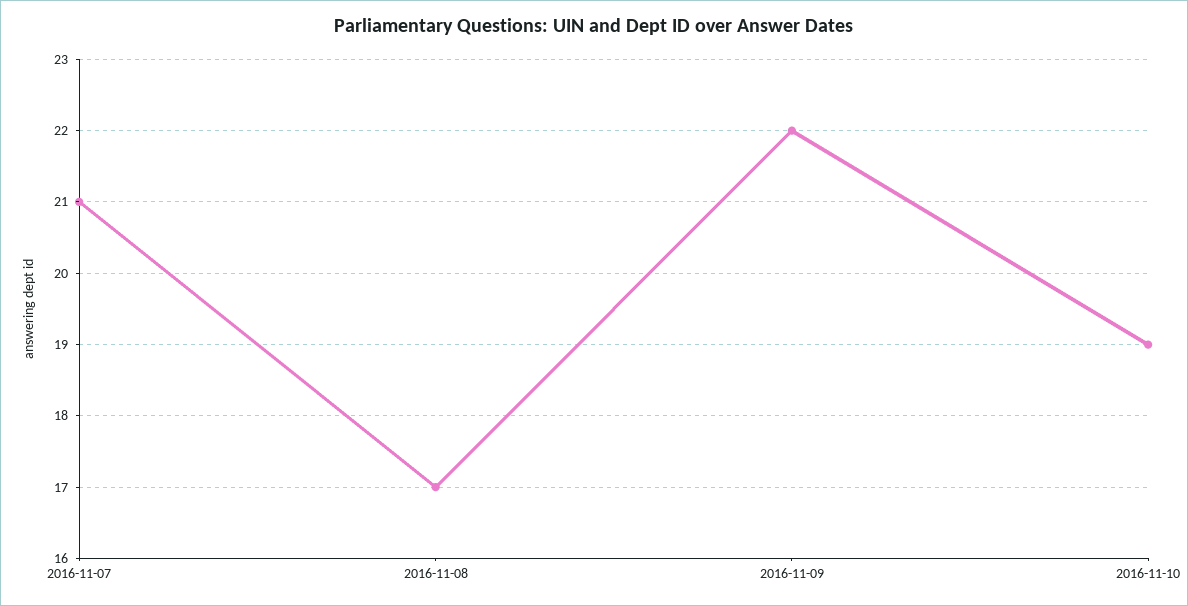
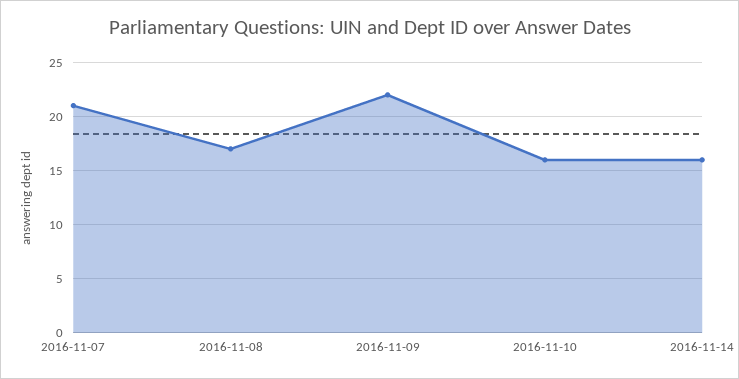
2016-11-10: 19 -> 16
2016-11-14: none -> 16

